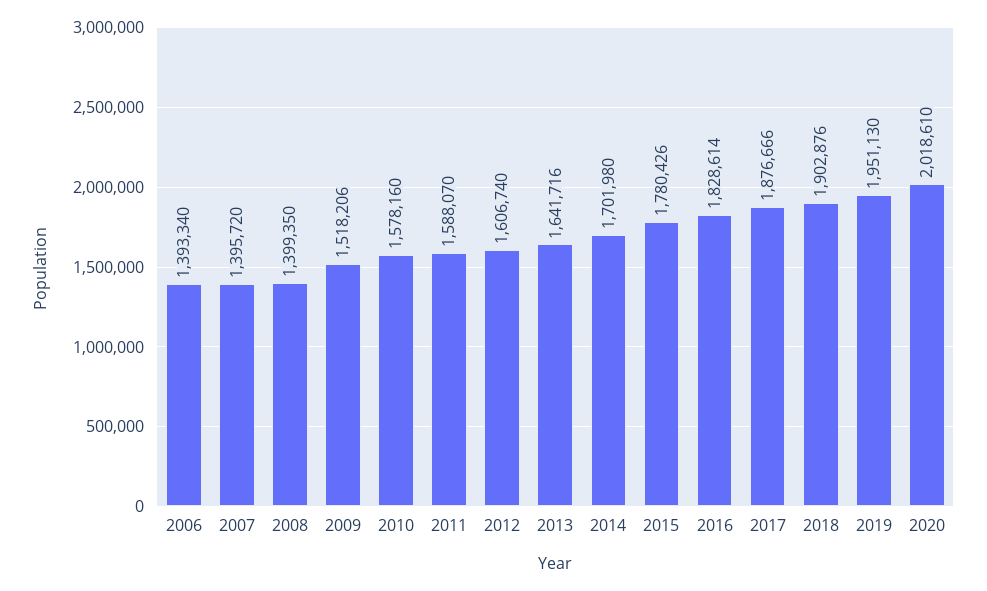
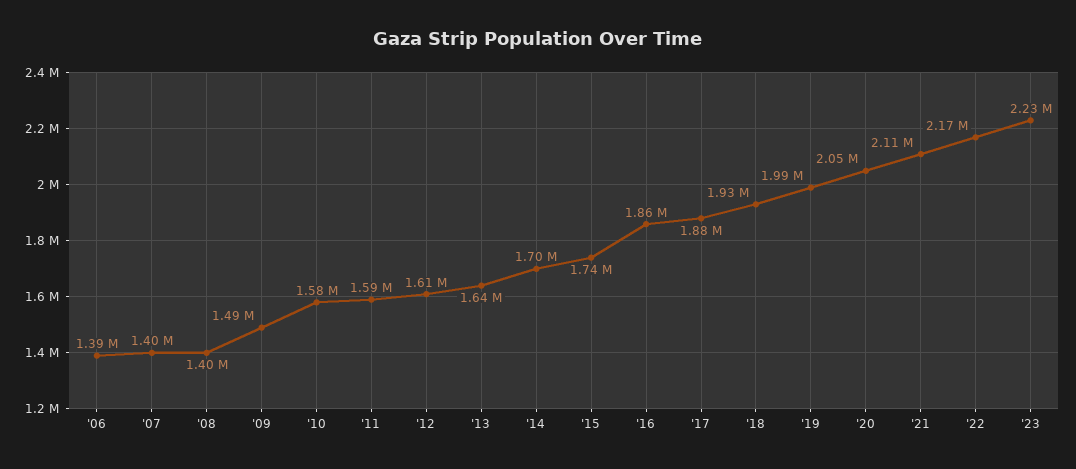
2009: 1518206 -> 1490000
2015: 1780426 -> 1740000
2016: 1828614 -> 1860000
2018: 1902876 -> 1930000
2019: 1951130 -> 1990000
2020: 2018610 -> 2050000
'21: none -> 2110000
'22: none -> 2170000
'23: none -> 2230000

